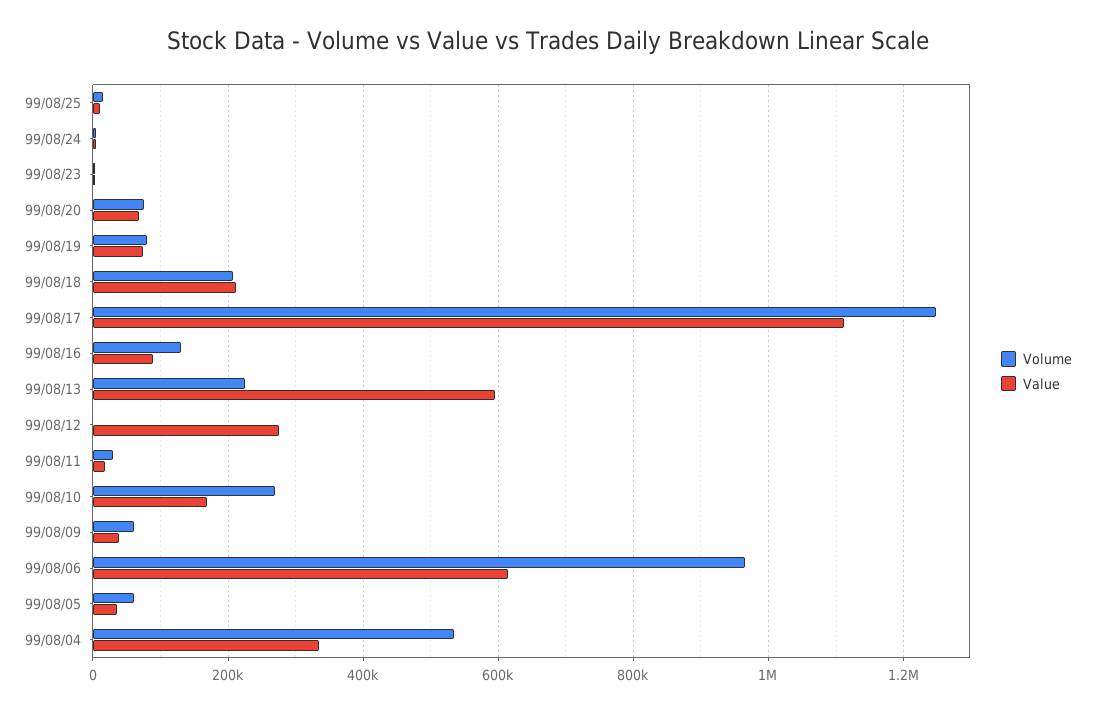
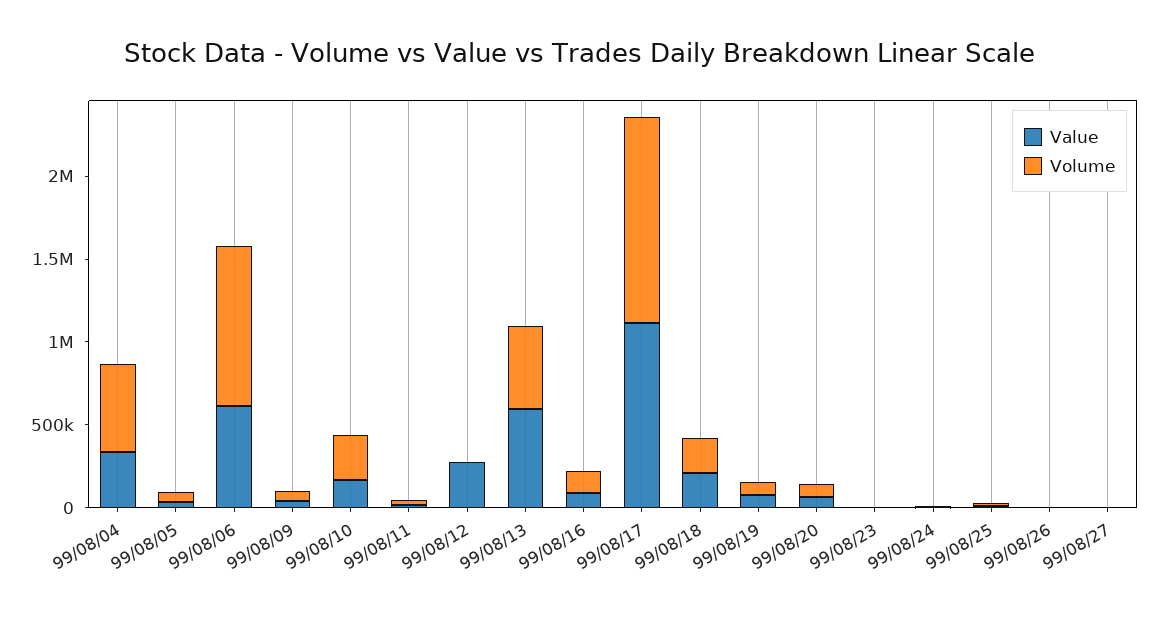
Volume, 99/08/13: 220000 -> 500000
Value, 99/08/26: none -> 0
Volume, 99/08/26: none -> 0
Value, 99/08/27: none -> 0
Volume, 99/08/27: none -> 0

